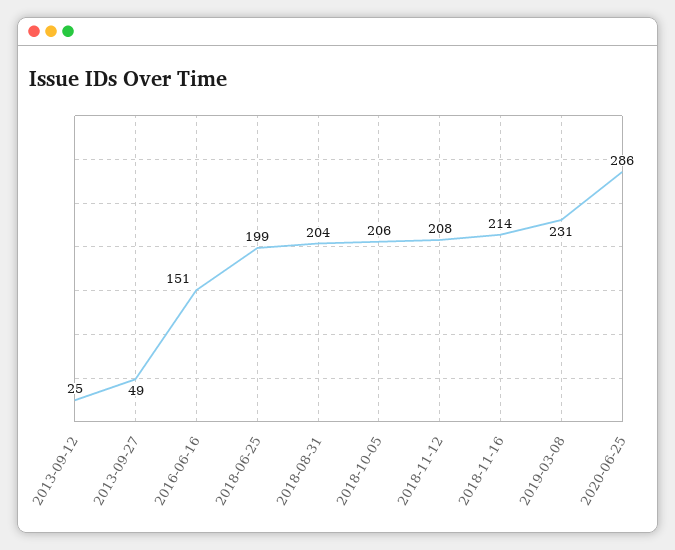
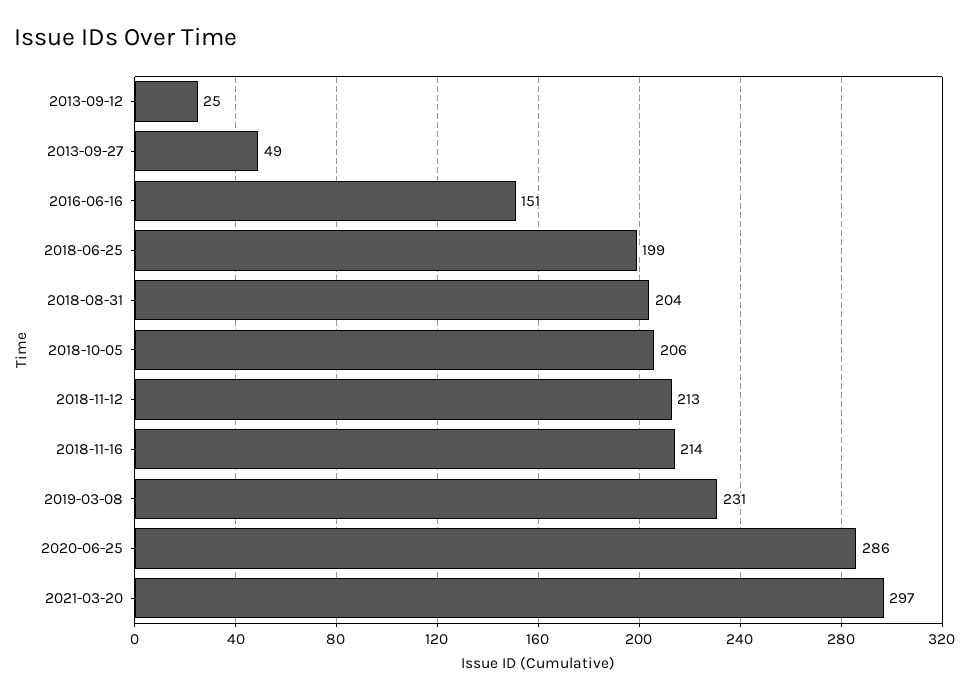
2018-11-12: 208 -> 213
2021-03-20: none -> 297

